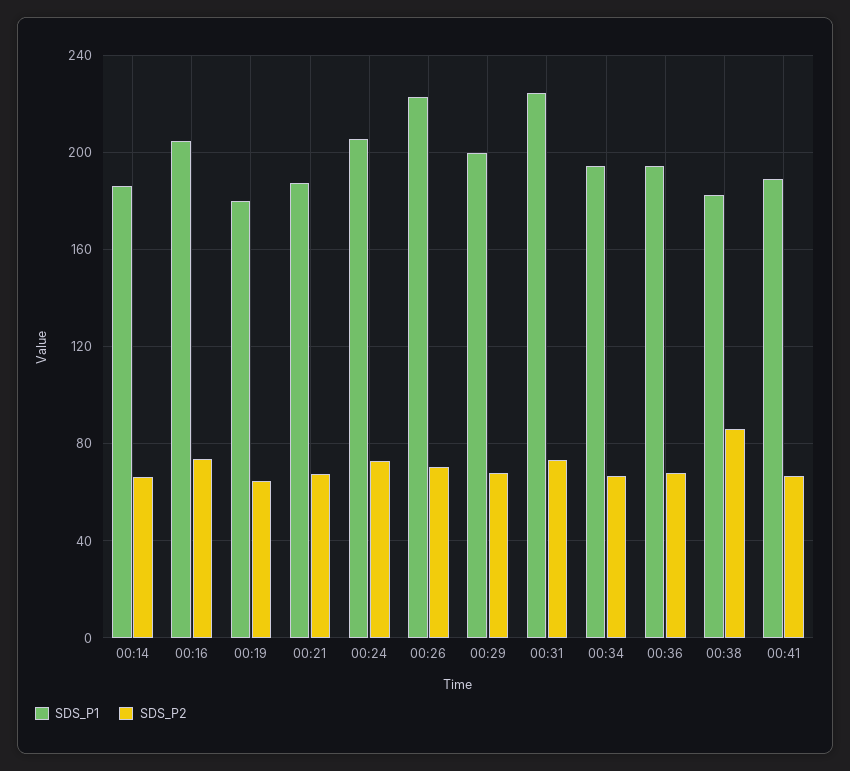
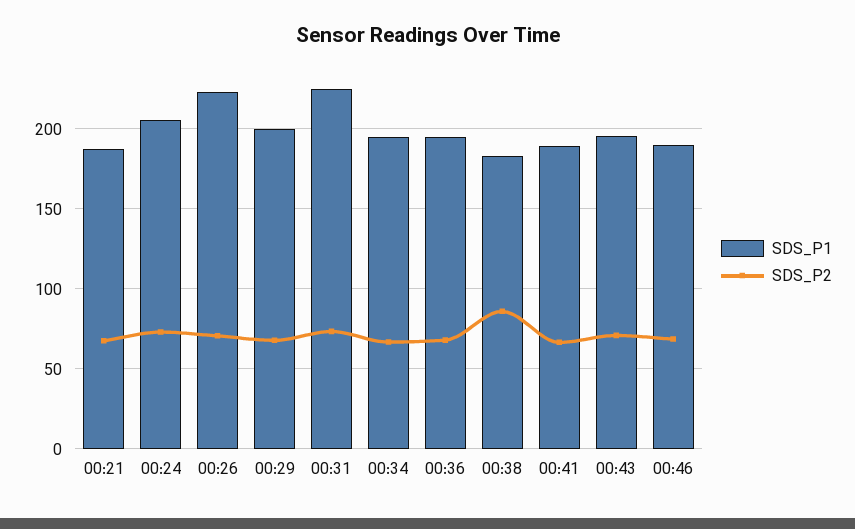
SDS_P1, 00:14: 185 -> none
SDS_P2, 00:14: 65 -> none
SDS_P1, 00:16: 205 -> none
SDS_P2, 00:16: 75 -> none
SDS_P1, 00:19: 180 -> none
SDS_P2, 00:19: 65 -> none
SDS_P1, 00:43: none -> 195
SDS_P2, 00:43: none -> 70
SDS_P1, 00:46: none -> 190
SDS_P2, 00:46: none -> 70

